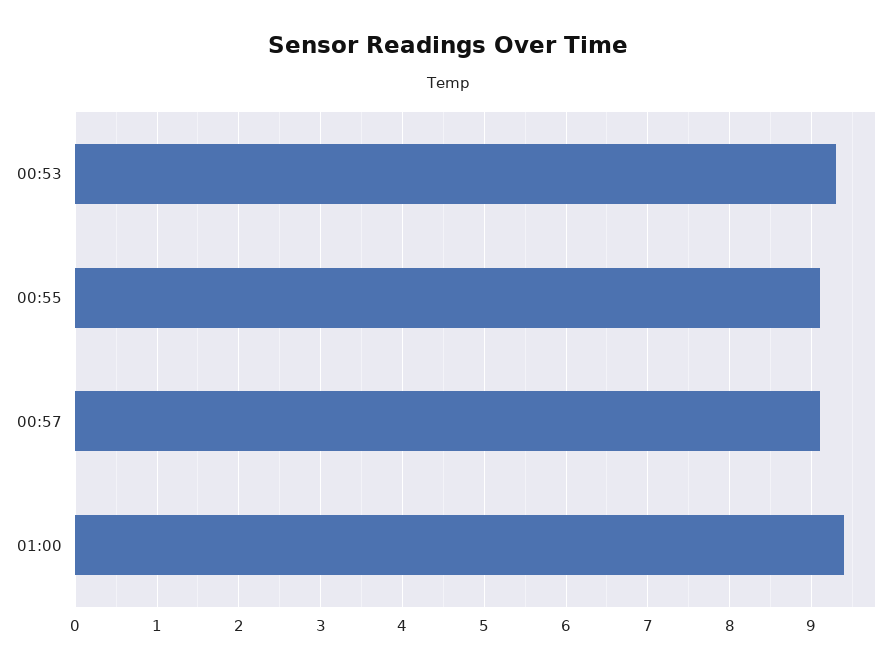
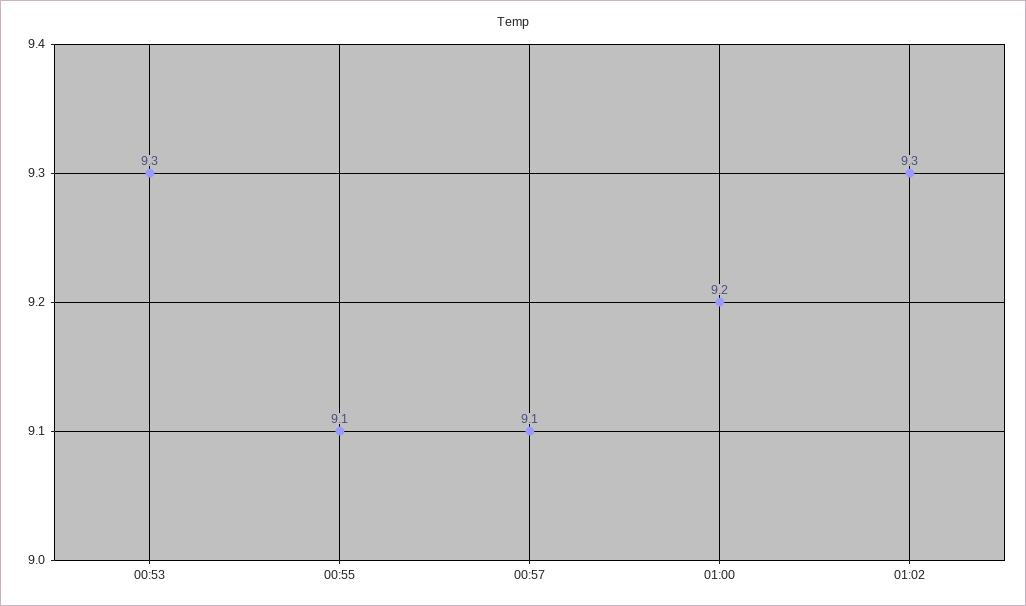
01:00: 9.4 -> 9.2
01:02: none -> 9.3

